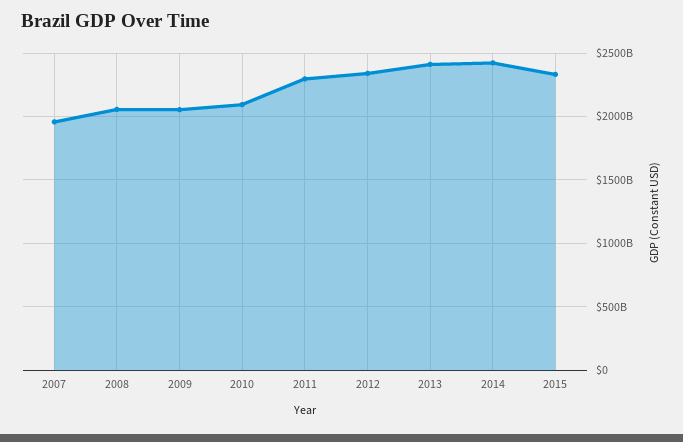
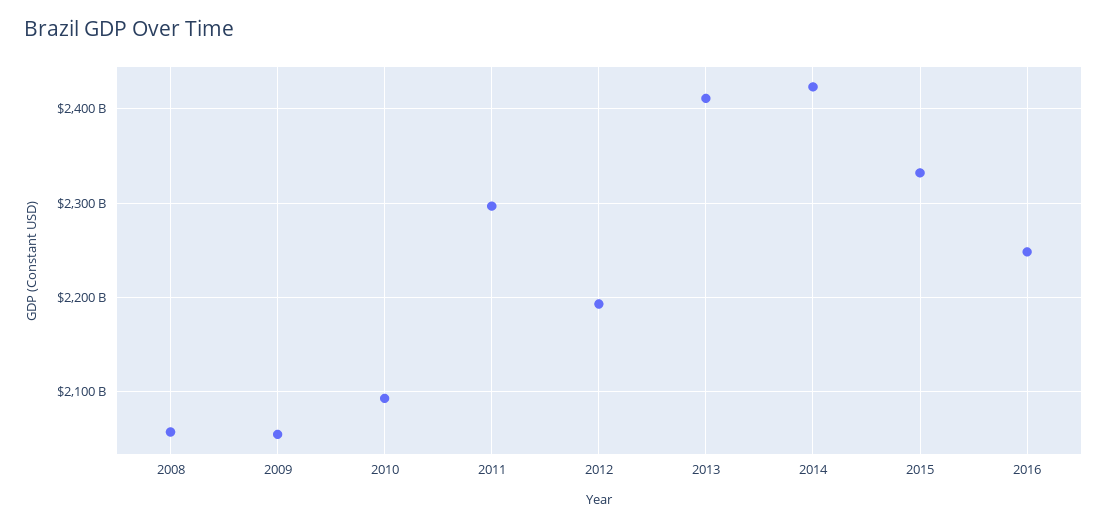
2007: 1950000000000 -> none
2012: 2350000000000 -> 2190000000000
2016: none -> 2250000000000

